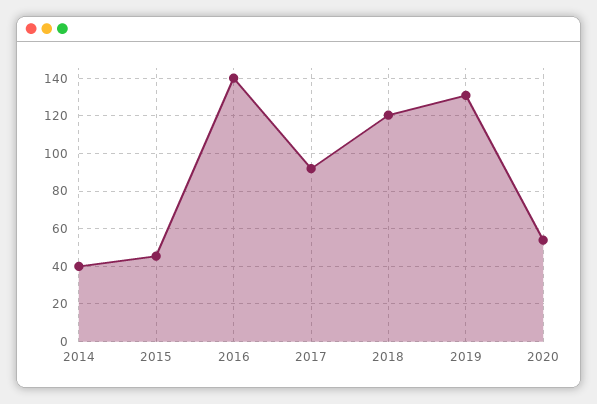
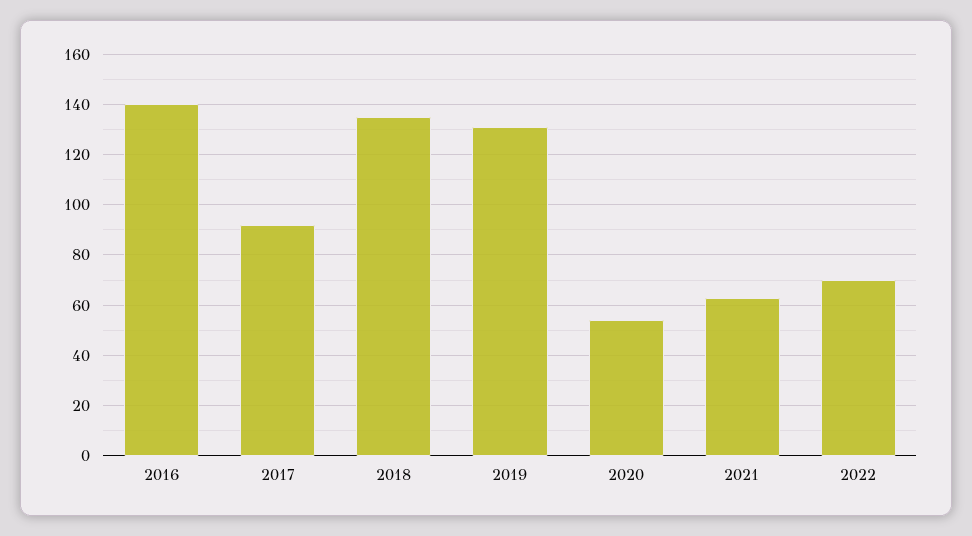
2014: 40 -> none
2015: 45 -> none
2018: 120 -> 135
2021: none -> 62.5
2022: none -> 70

